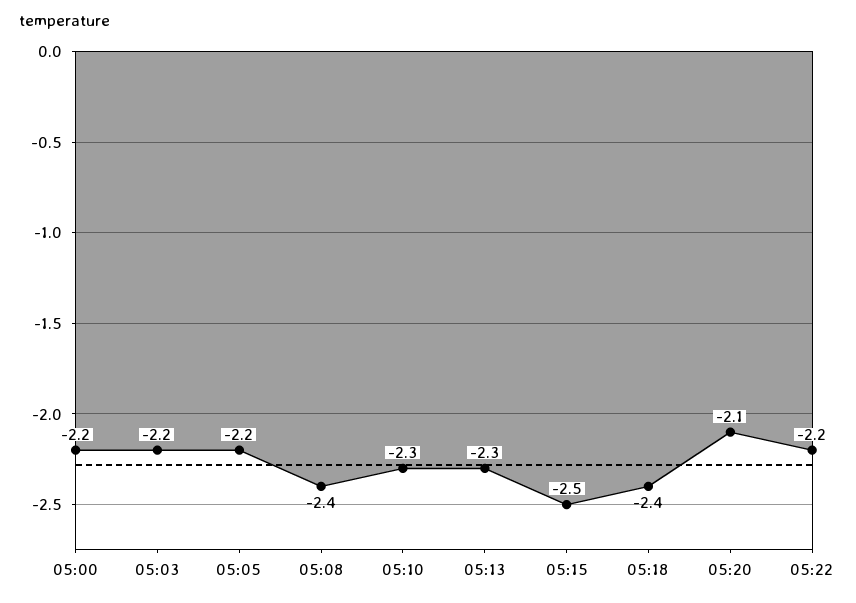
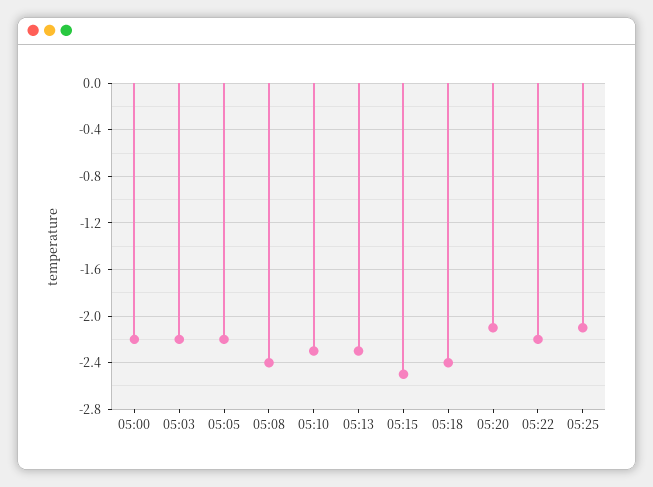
05:25: none -> -2.1

